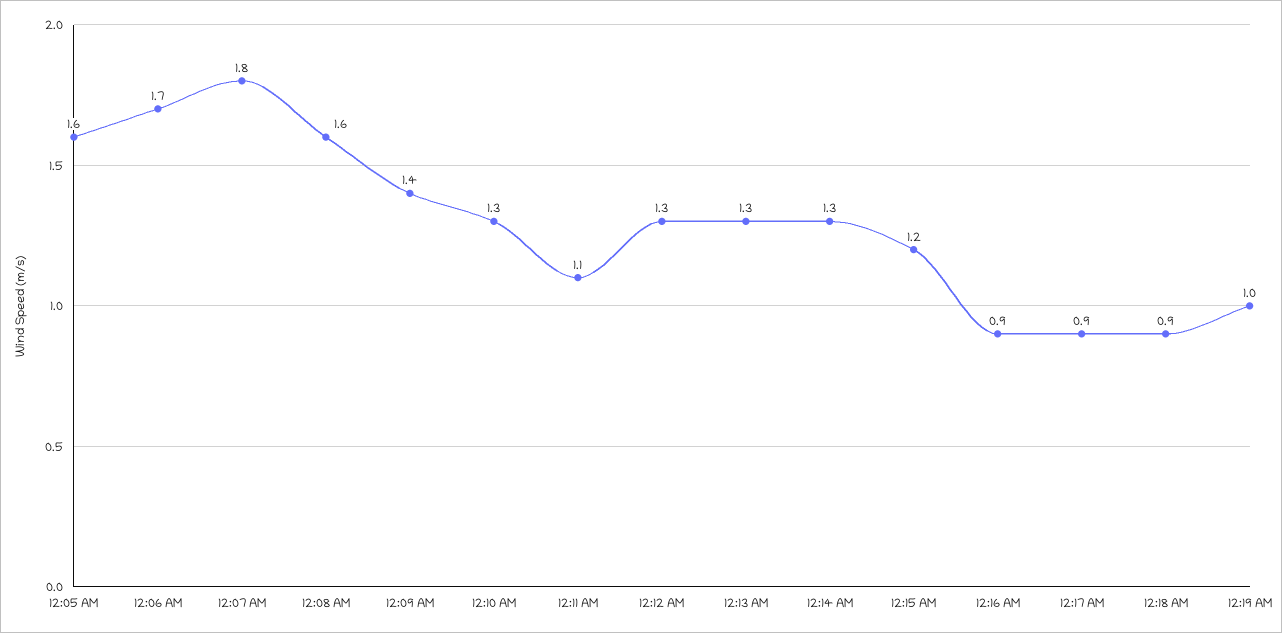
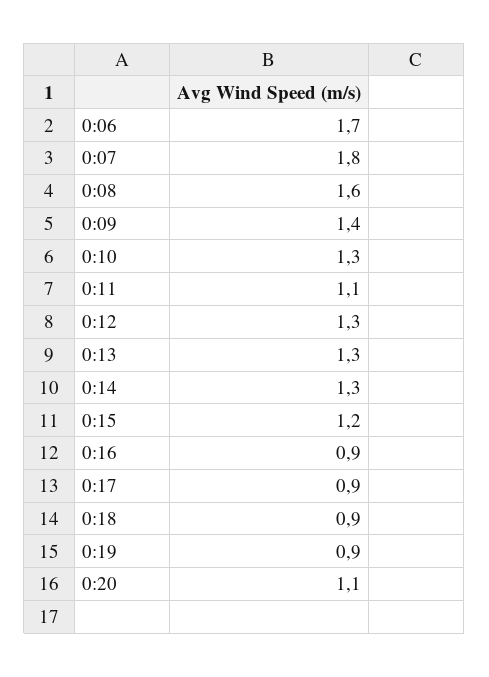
12:05 AM: 1.6 -> none
12:19 AM: 1 -> 0.9
0:20: none -> 1.1

